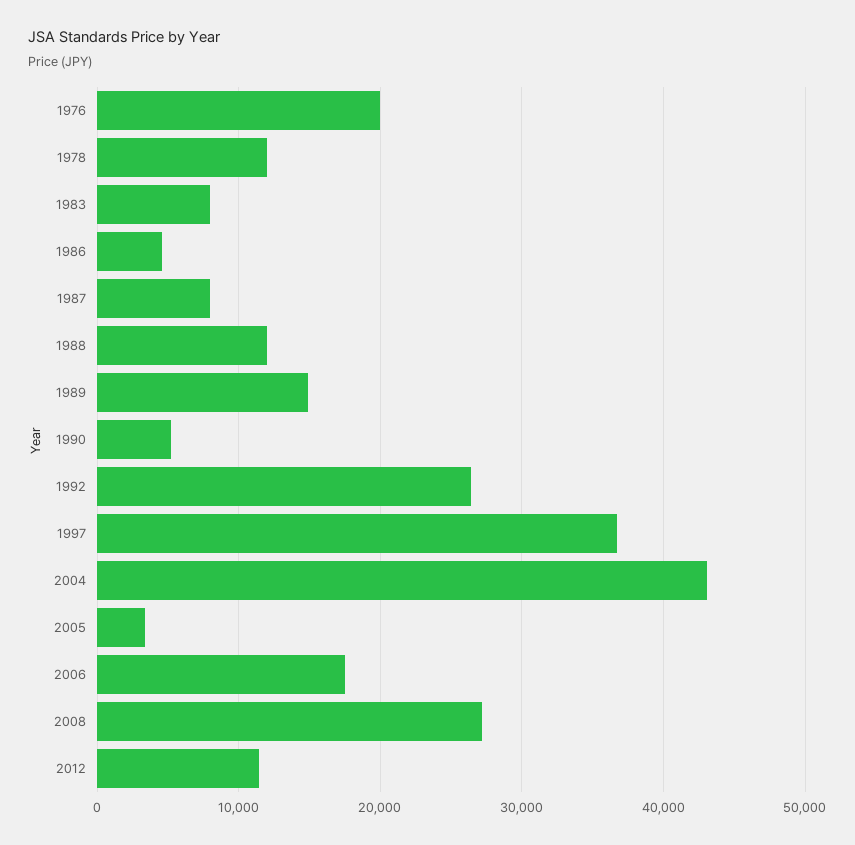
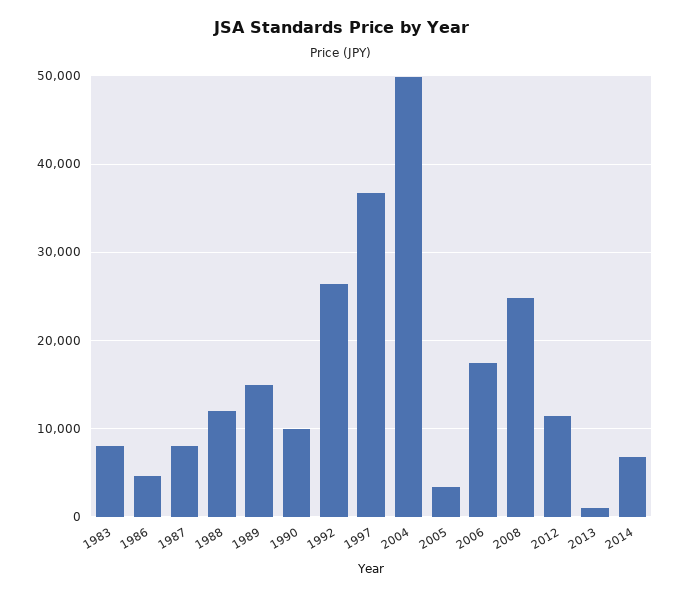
1976: 20000 -> none
1978: 12000 -> none
1990: 5000 -> 10000
2004: 43000 -> 50000
2008: 27000 -> 25000
2013: none -> 1000
2014: none -> 7000

